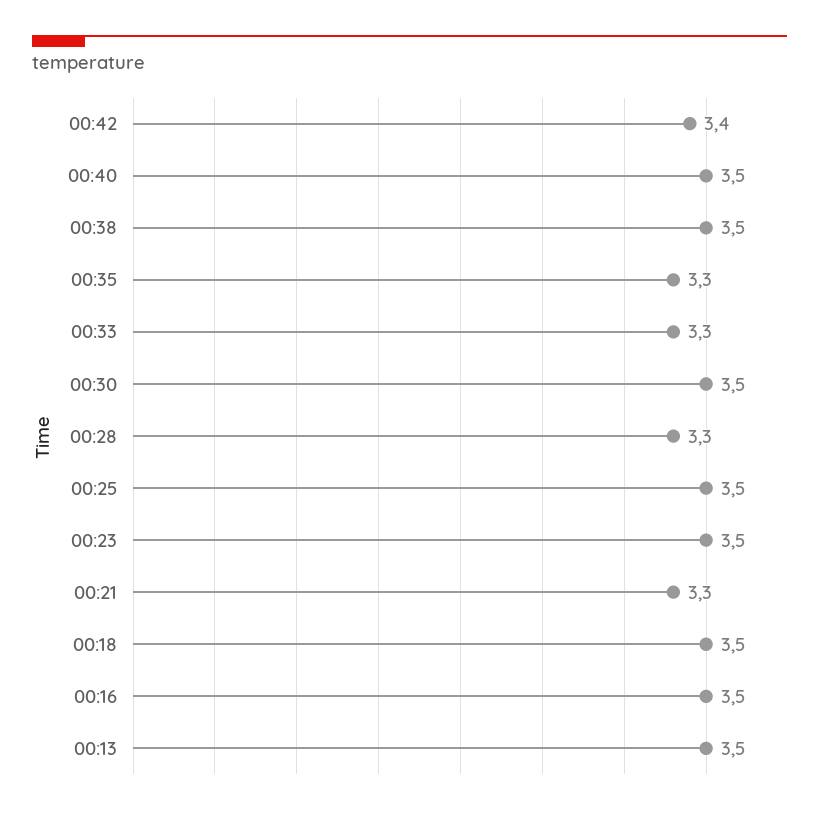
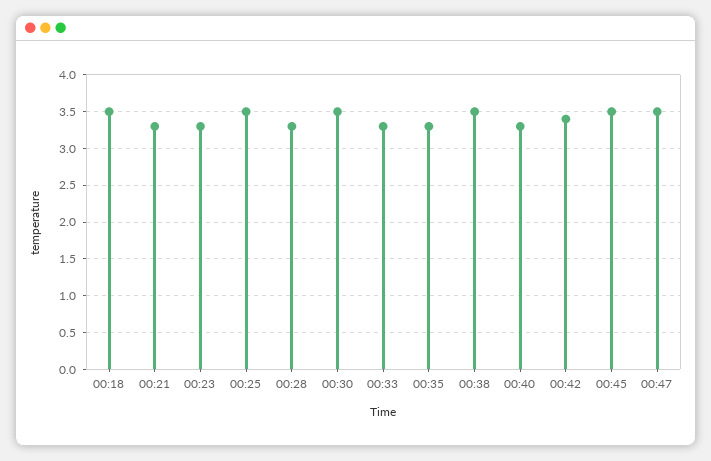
00:40: 3.5 -> 3.3
00:23: 3.5 -> 3.3
00:16: 3.5 -> none
00:13: 3.5 -> none
00:45: none -> 3.5
00:47: none -> 3.5

